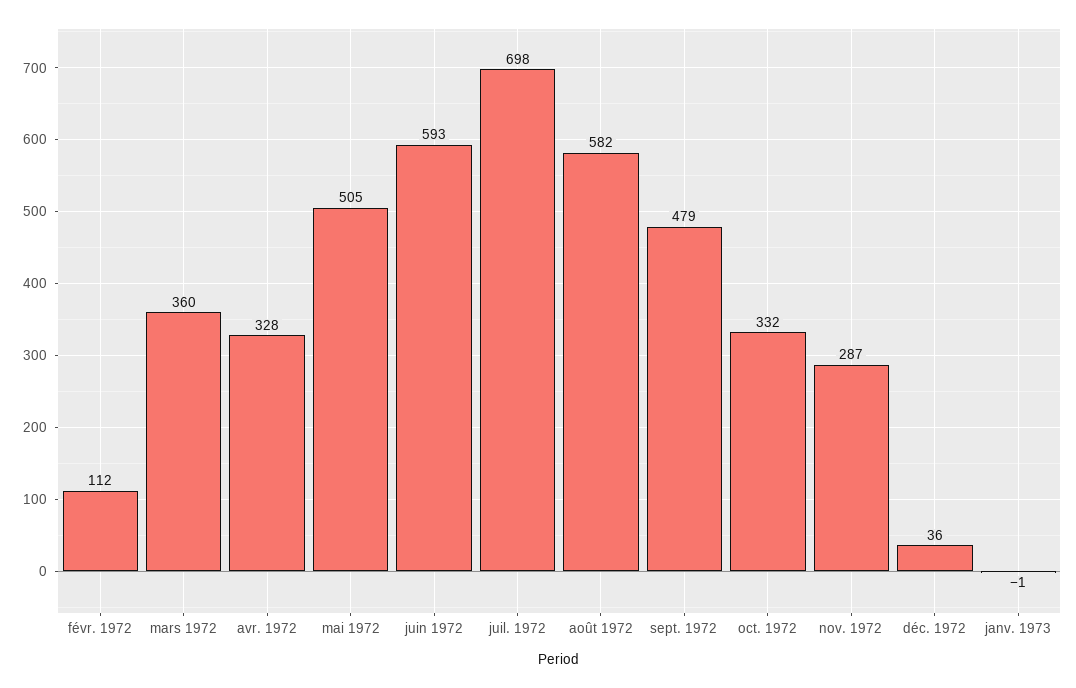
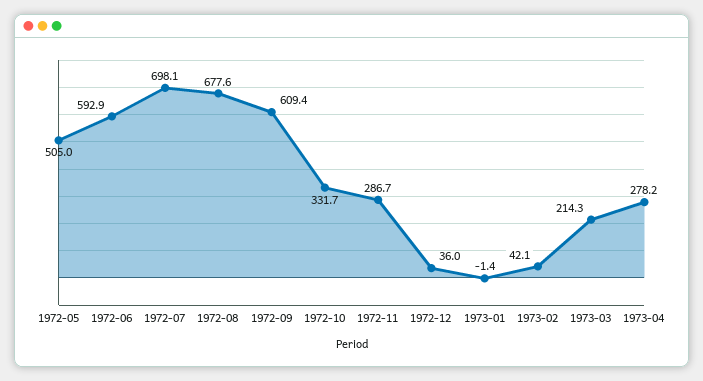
févr. 1972: 112 -> none
mars 1972: 360 -> none
avr. 1972: 328 -> none
août 1972: 582 -> 677.6
sept. 1972: 479 -> 609.4
1973-02: none -> 42.1
1973-03: none -> 214.3
1973-04: none -> 278.2

